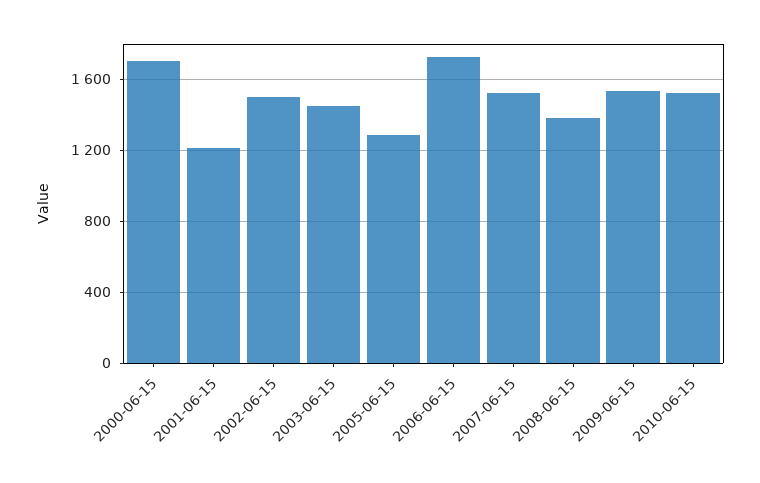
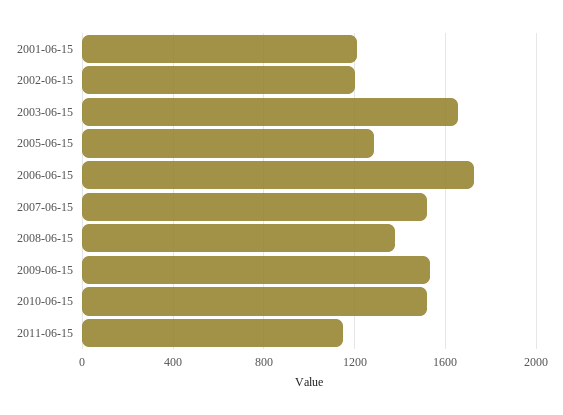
2000-06-15: 1700 -> none
2002-06-15: 1500 -> 1200
2003-06-15: 1450 -> 1650
2011-06-15: none -> 1150

